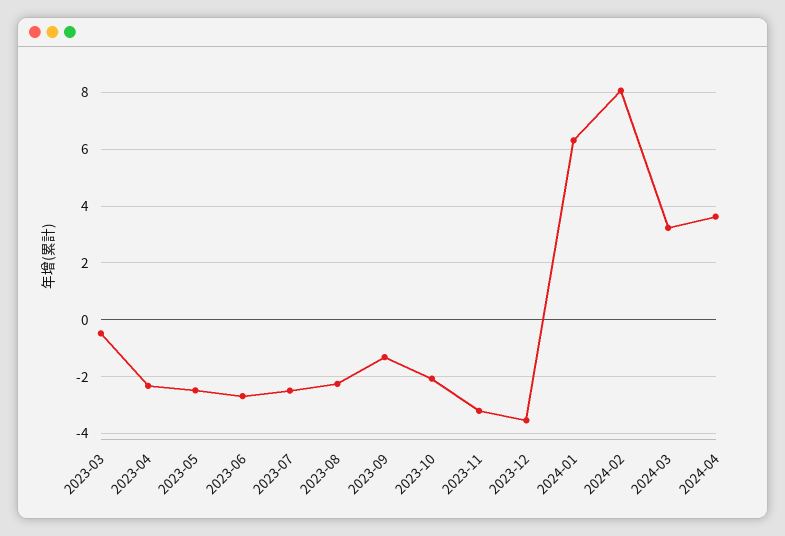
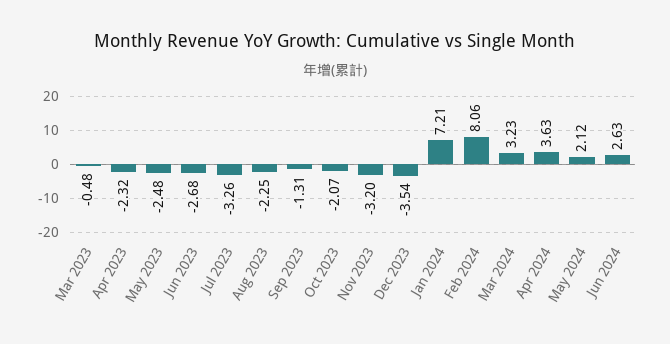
2023-07: -2.5 -> -3.26
2024-01: 6.25 -> 7.21
May 2024: none -> 2.12
Jun 2024: none -> 2.63

